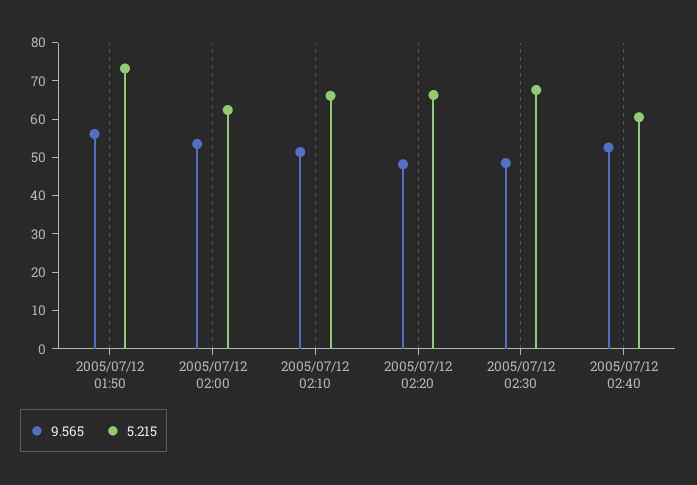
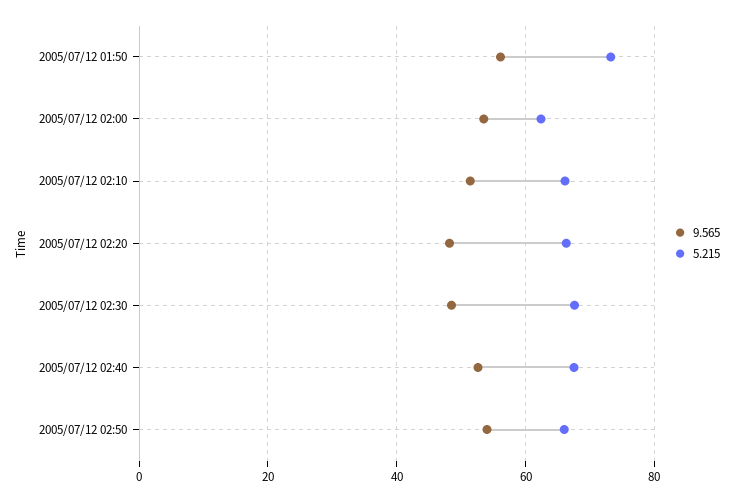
5.215, 2005/07/12 02:40: 60 -> 68
9.565, 2005/07/12 02:50: none -> 54
5.215, 2005/07/12 02:50: none -> 66

